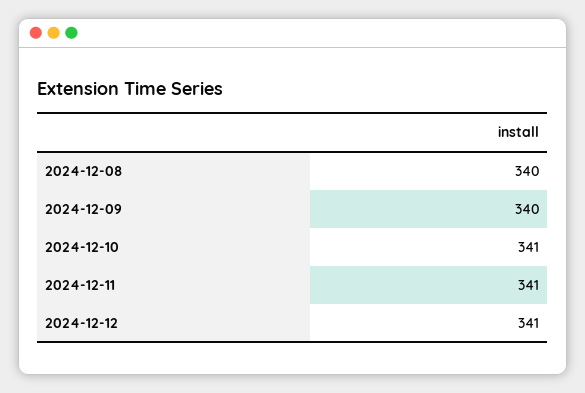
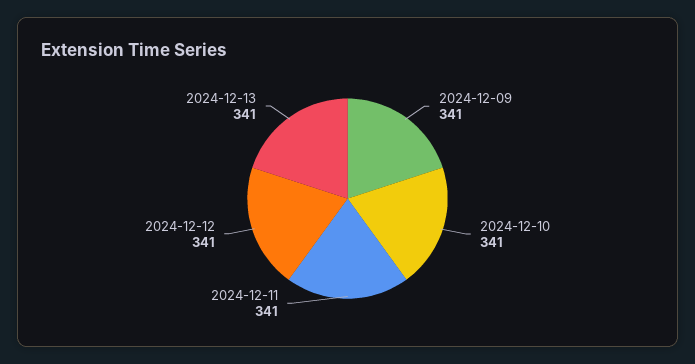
2024-12-08: 340 -> none
2024-12-09: 340 -> 341
2024-12-13: none -> 341

